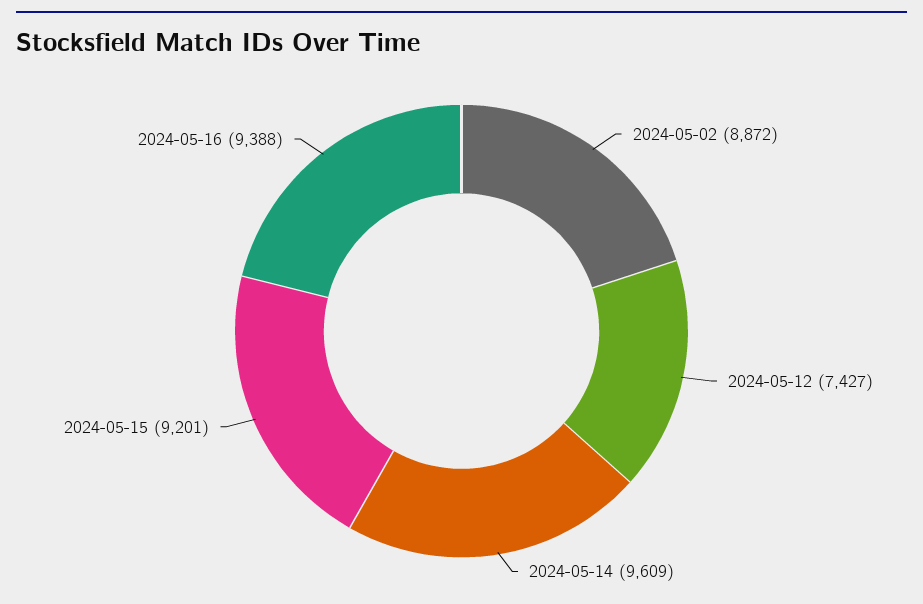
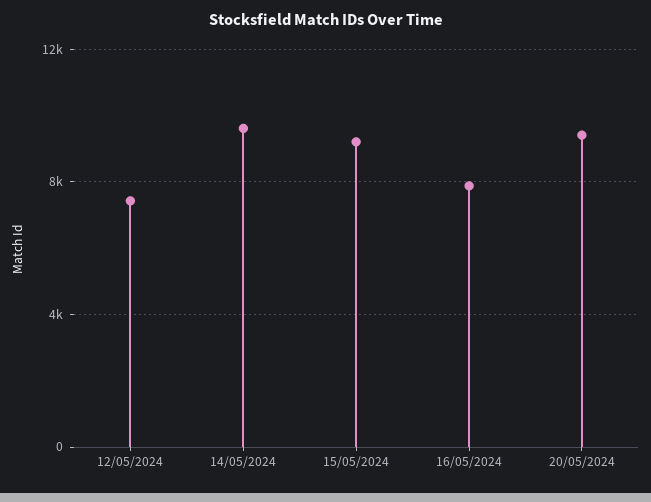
2024-05-02: 8872 -> none
2024-05-16: 9388 -> 8000
20/05/2024: none -> 9500

